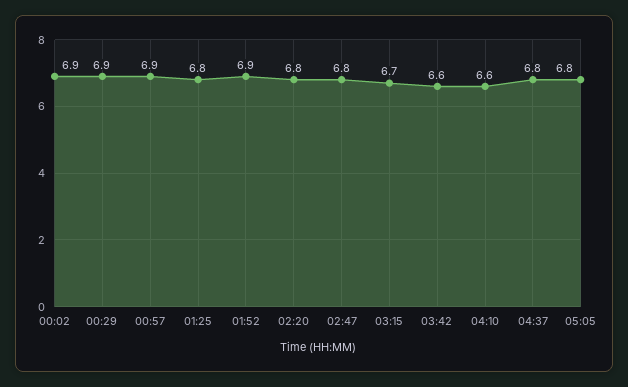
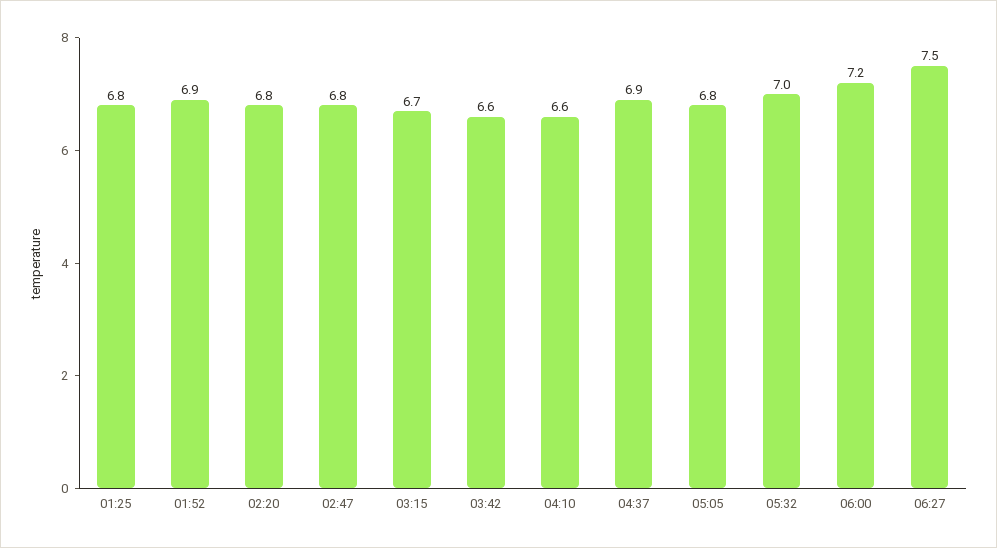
00:02: 6.9 -> none
00:29: 6.9 -> none
00:57: 6.9 -> none
04:37: 6.8 -> 6.9
05:32: none -> 7
06:00: none -> 7.2
06:27: none -> 7.5

